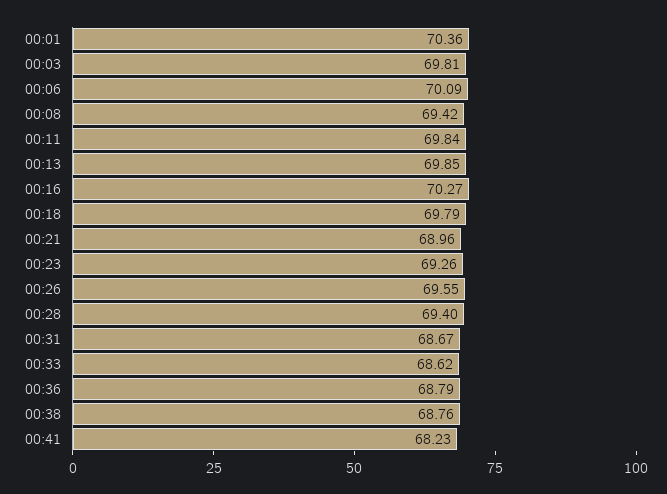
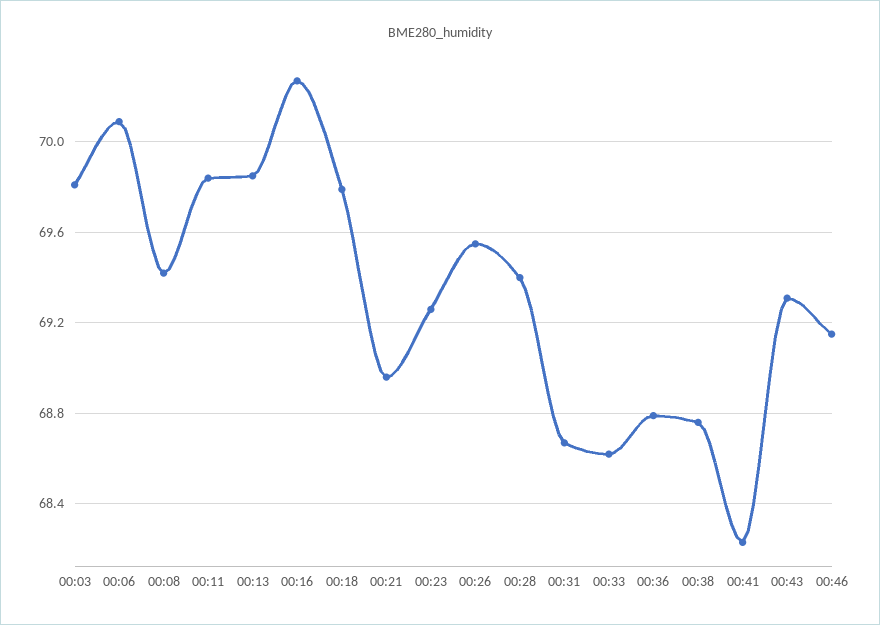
00:01: 70.36 -> none
00:43: none -> 69.3
00:46: none -> 69.15

